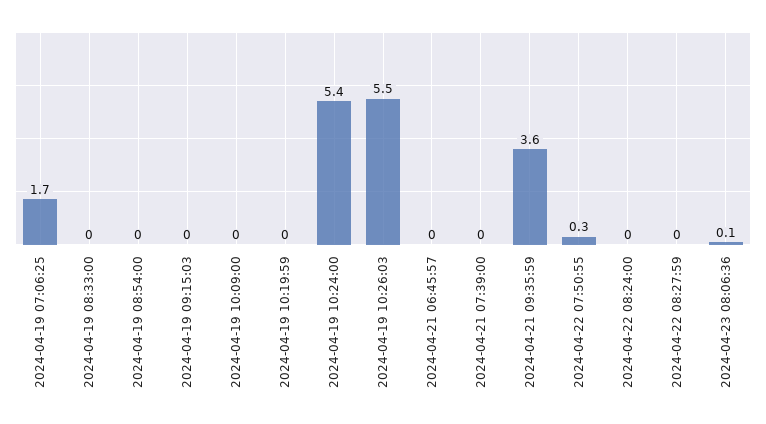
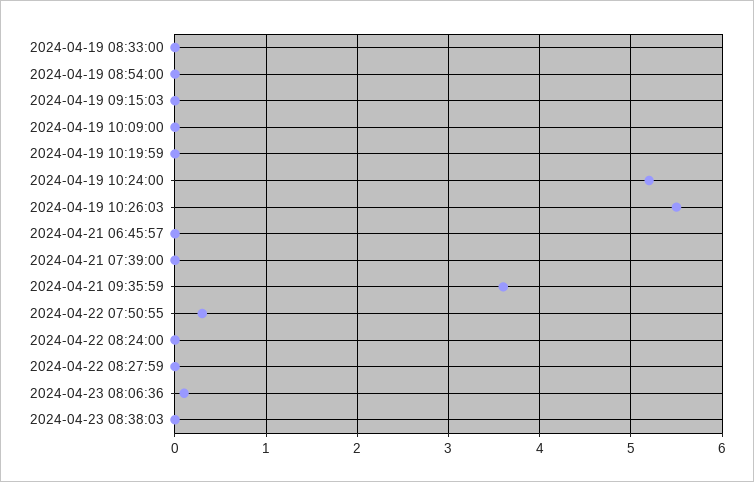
2024-04-19 07:06:25: 1.7 -> none
2024-04-19 10:24:00: 5.4 -> 5.2
2024-04-23 08:38:03: none -> 0

